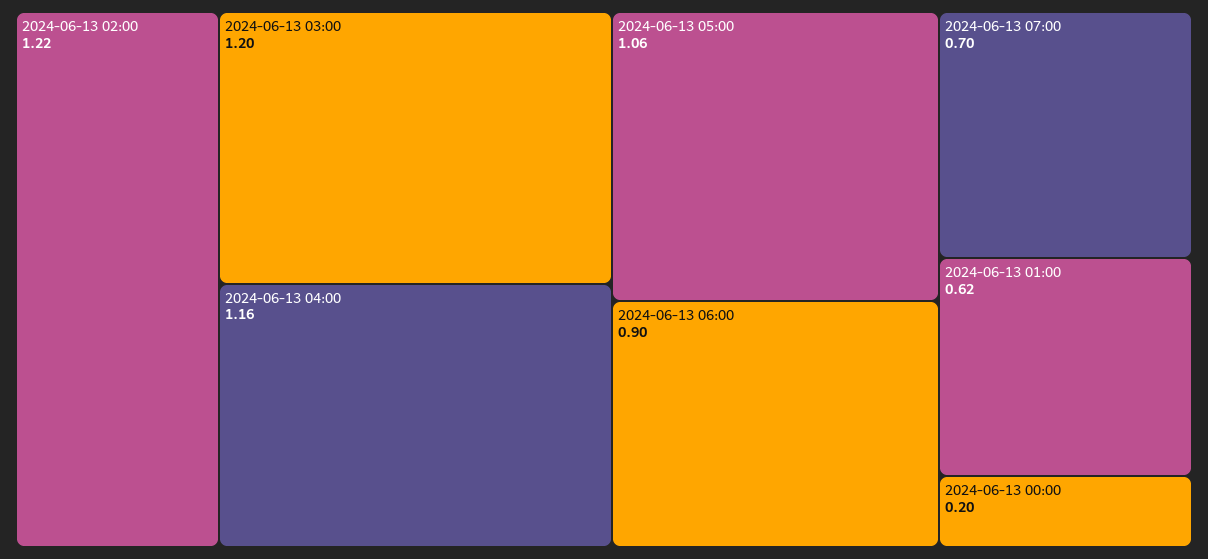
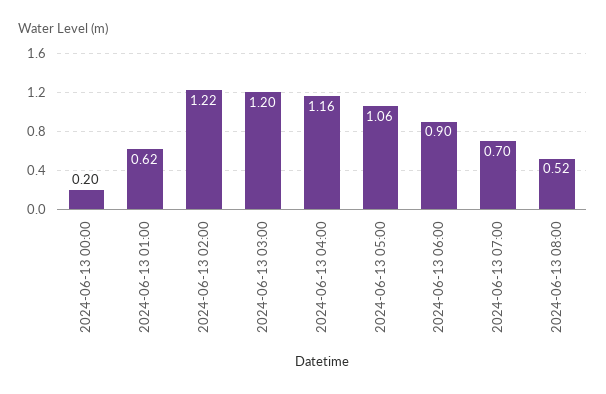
2024-06-13 08:00: none -> 0.52

